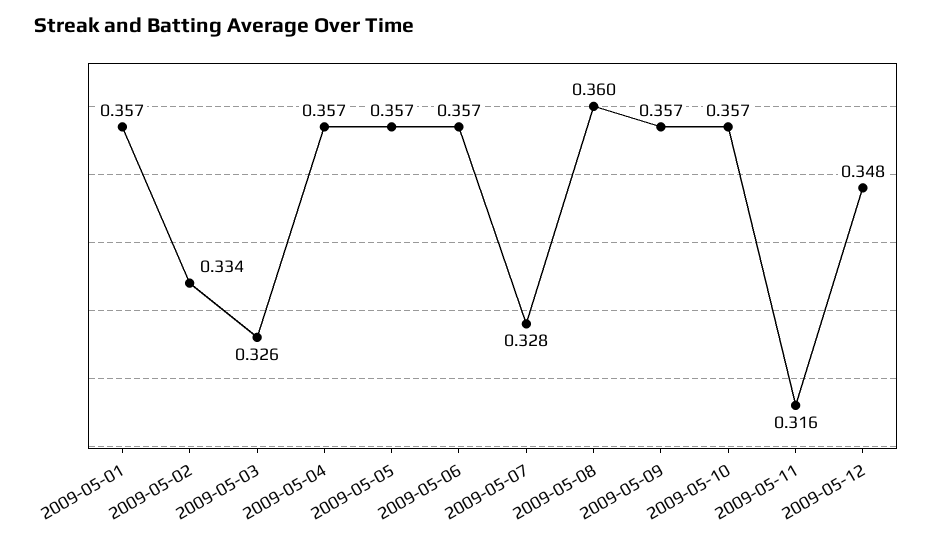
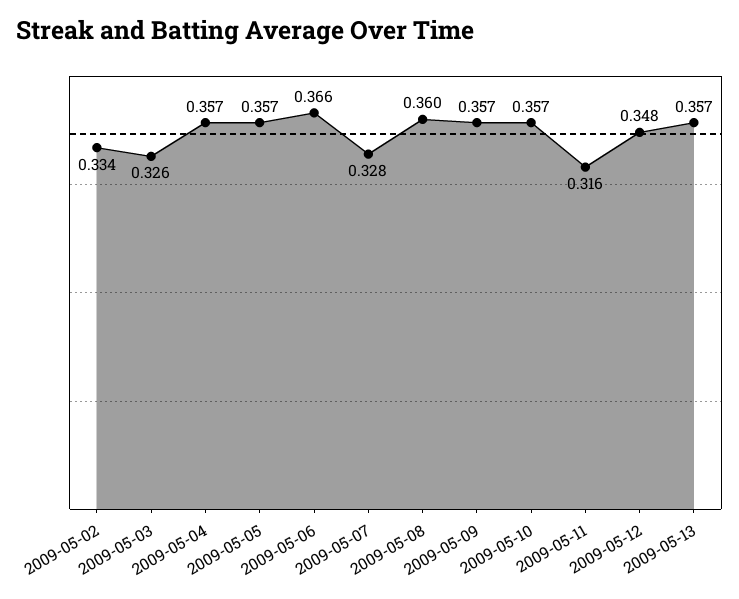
2009-05-01: 0.357 -> none
2009-05-06: 0.357 -> 0.366
2009-05-13: none -> 0.357

